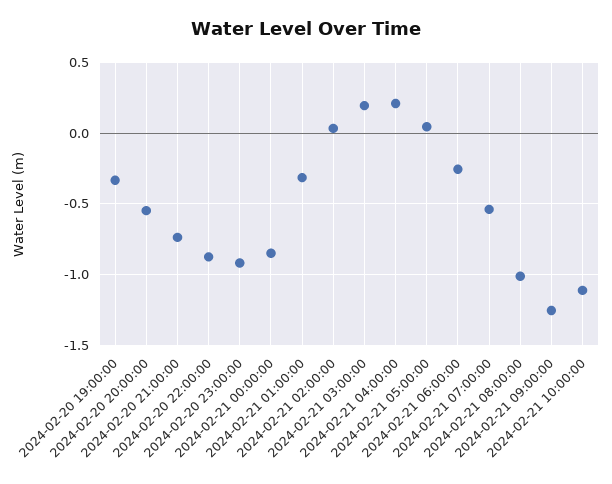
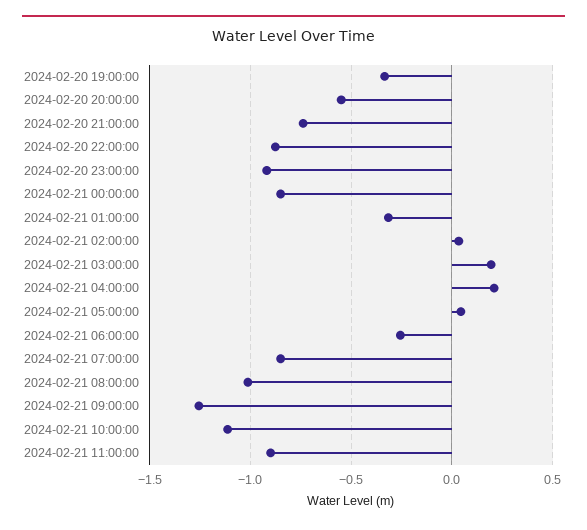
2024-02-21 07:00:00: -0.55 -> -0.85
2024-02-21 11:00:00: none -> -0.9

